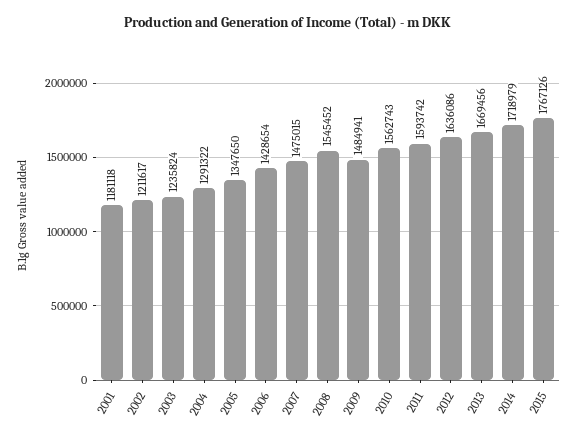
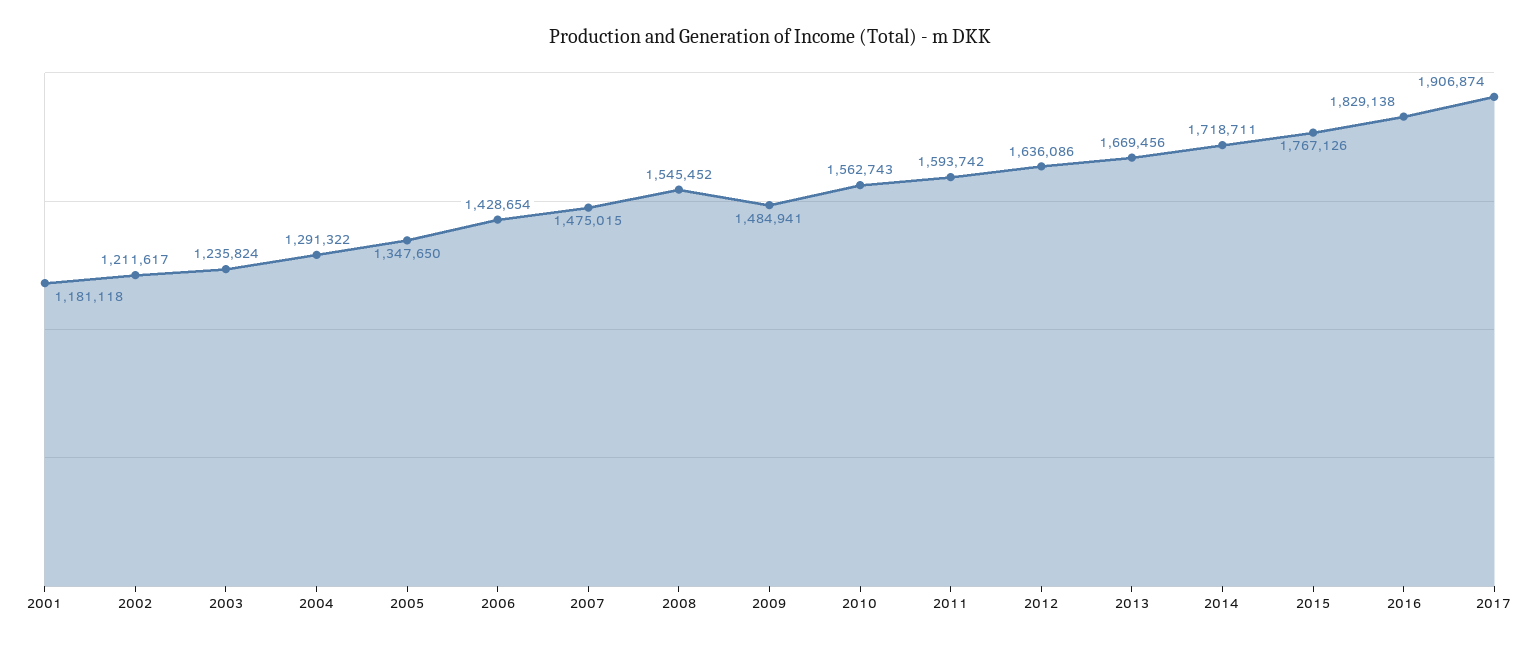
2014: 1718979 -> 1718711
2016: none -> 1829138
2017: none -> 1906874

